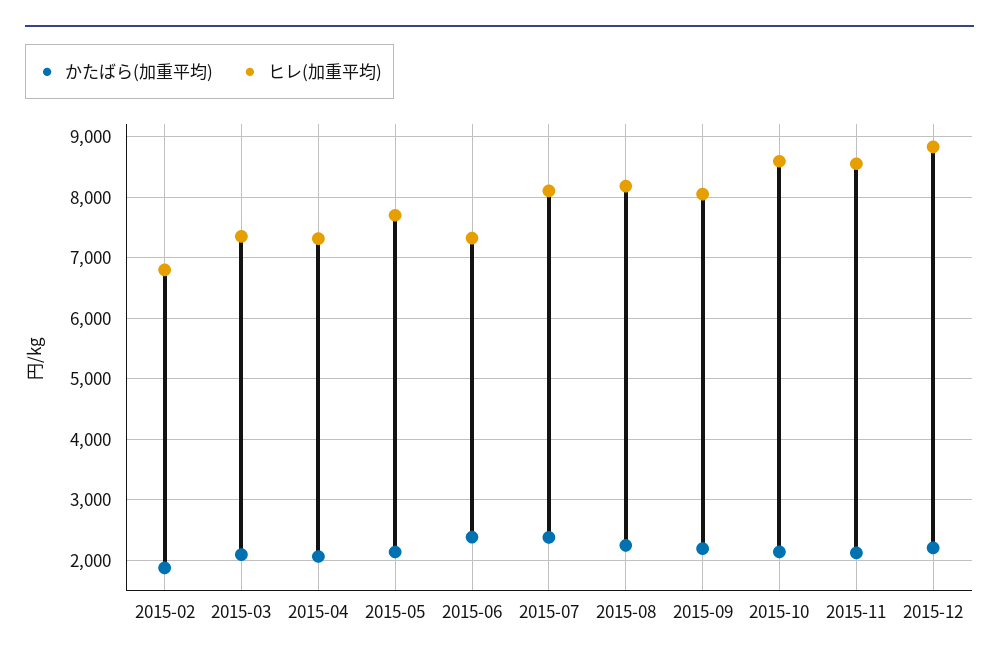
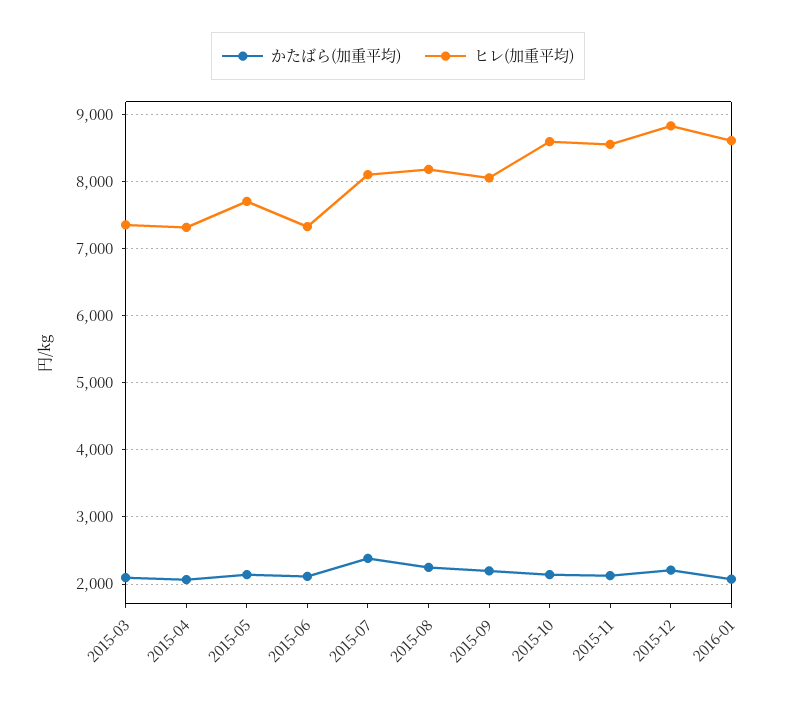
かたばら(加重平均), 2015-02: 1900 -> none
ヒレ(加重平均), 2015-02: 6800 -> none
かたばら(加重平均), 2015-06: 2400 -> 2100
かたばら(加重平均), 2016-01: none -> 2100
ヒレ(加重平均), 2016-01: none -> 8600

